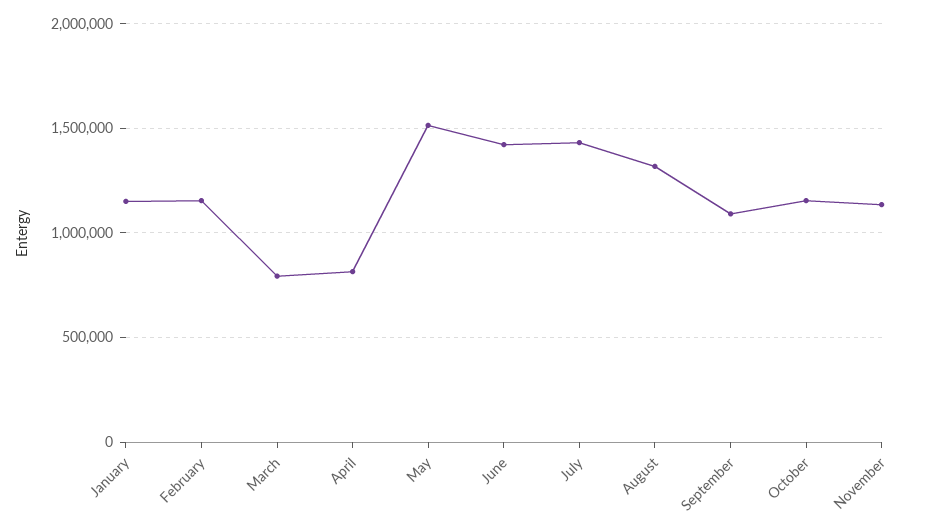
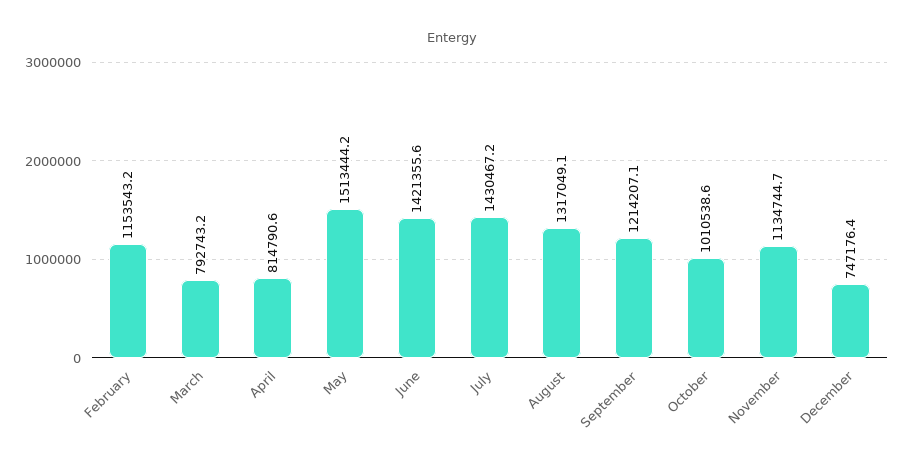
January: 1150000 -> none
September: 1100000 -> 1214207.1
October: 1150000 -> 1010538.6
December: none -> 747176.4

